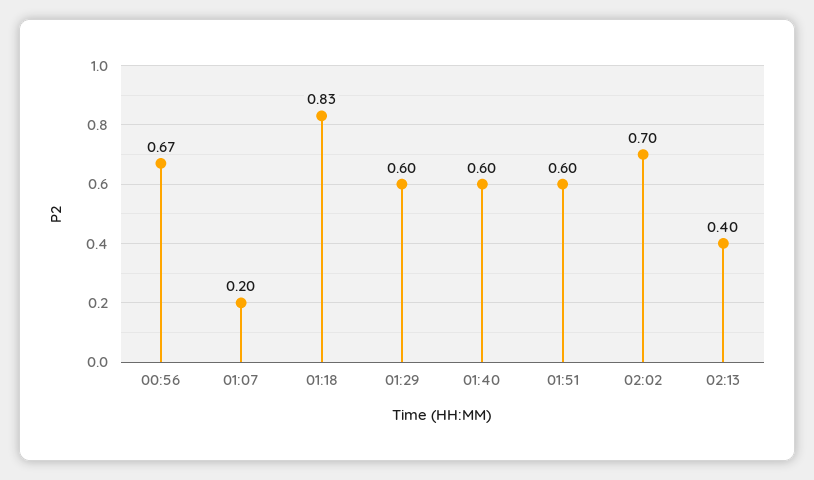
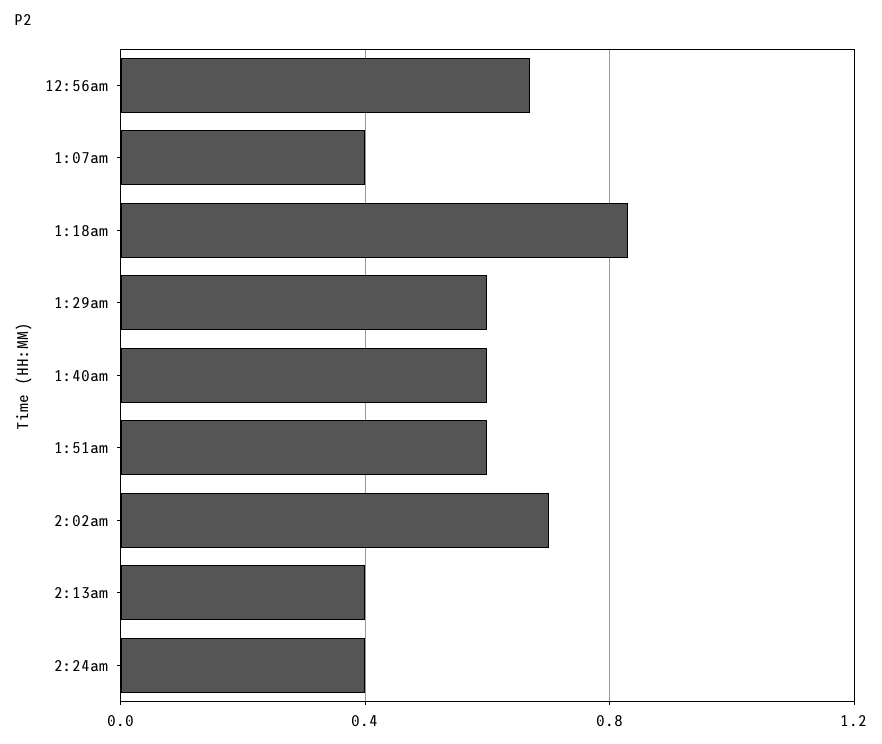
01:07: 0.2 -> 0.4
2:24am: none -> 0.4

